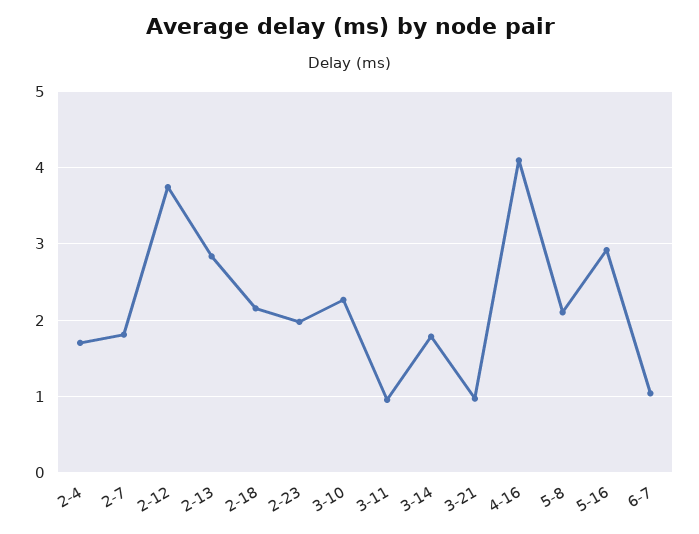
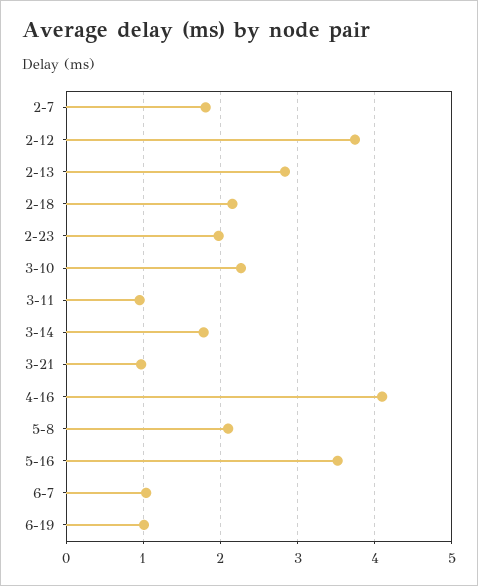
2-4: 1.7 -> none
5-16: 2.9 -> 3.5
6-19: none -> 1

